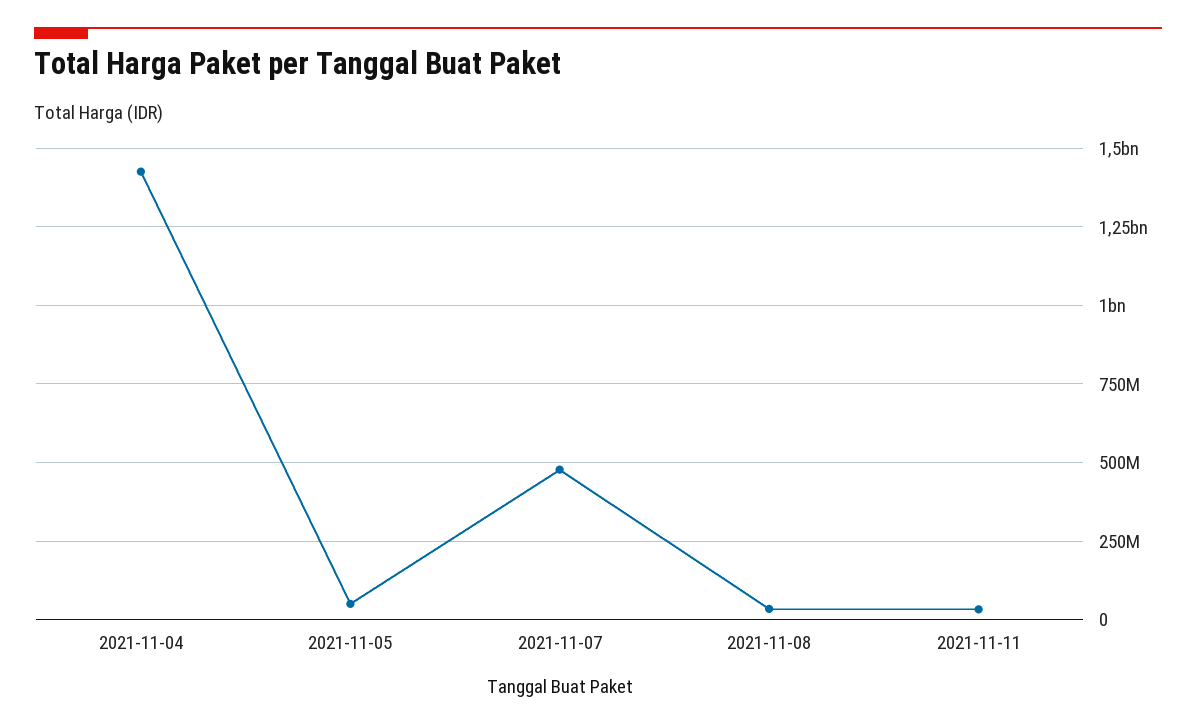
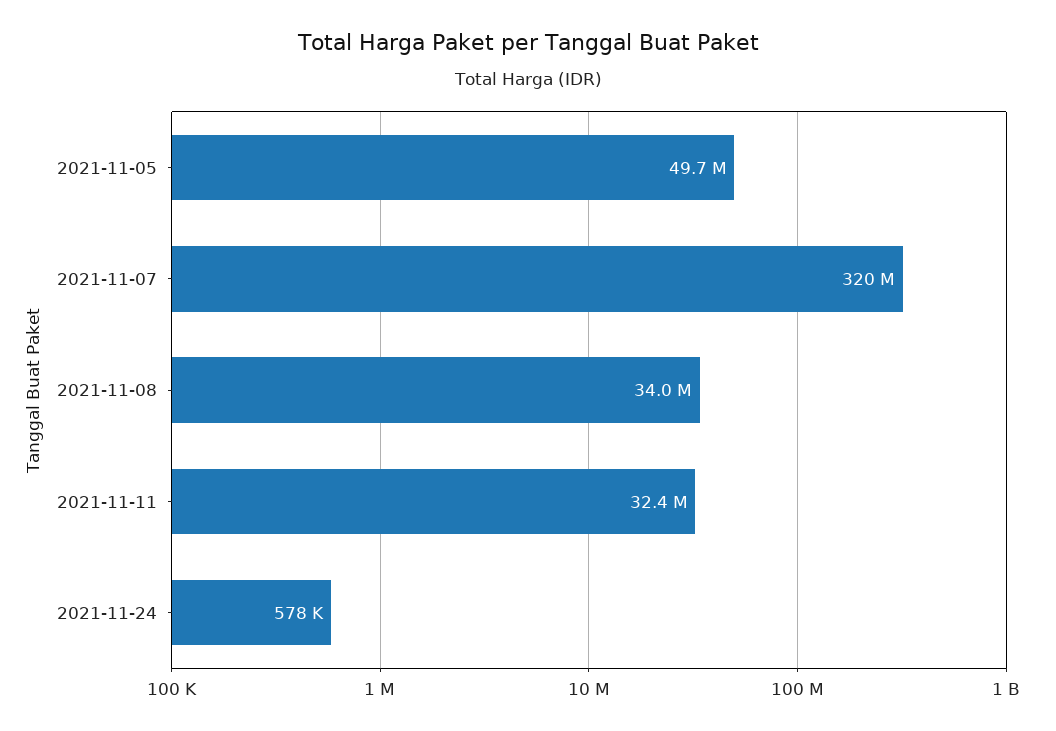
2021-11-04: 1425000000 -> none
2021-11-07: 475000000 -> 320000000
2021-11-24: none -> 578000

